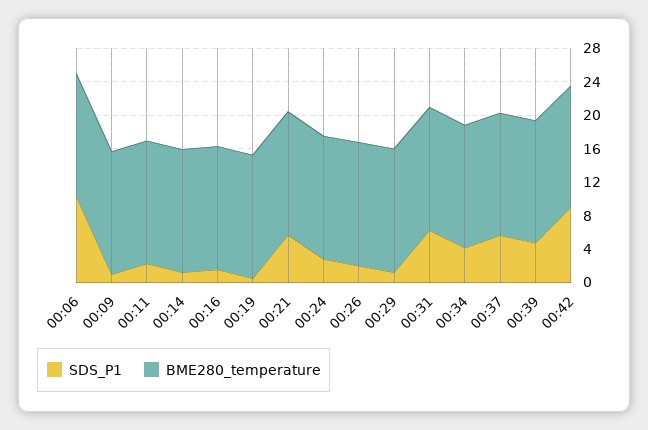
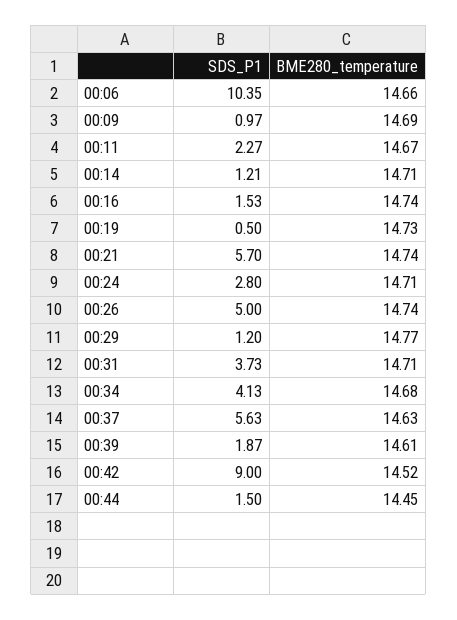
SDS_P1, 00:26: 2 -> 5
SDS_P1, 00:31: 6 -> 3.73
SDS_P1, 00:39: 5 -> 1.87
SDS_P1, 00:44: none -> 1.5
BME280_temperature, 00:44: none -> 14.45

